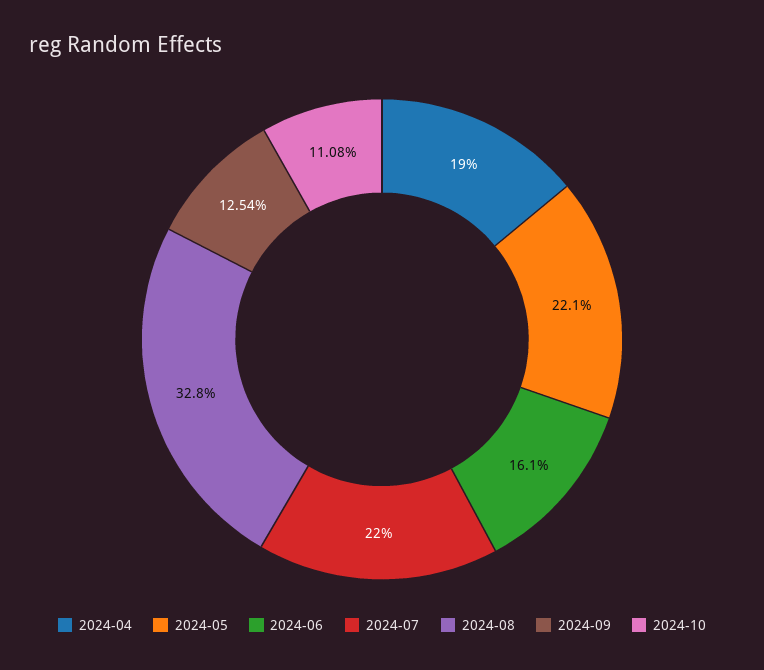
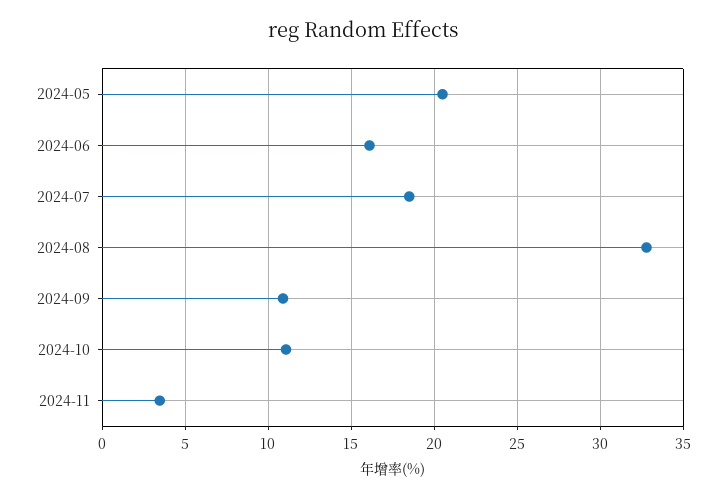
2024-04: 19 -> none
2024-05: 22.1 -> 20.5
2024-07: 22 -> 18.5
2024-09: 12.54 -> 11
2024-11: none -> 3.5

